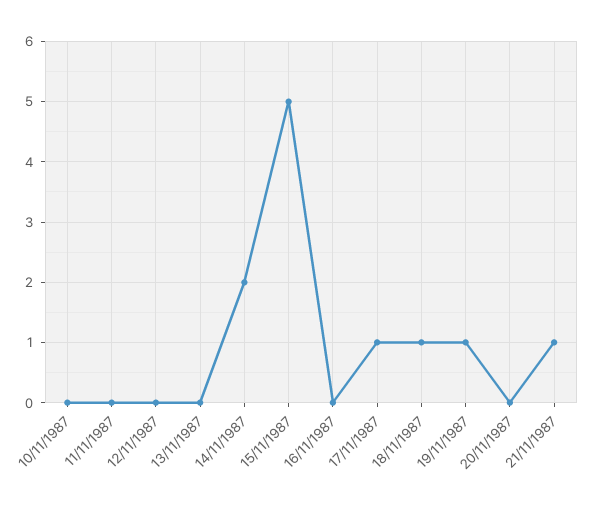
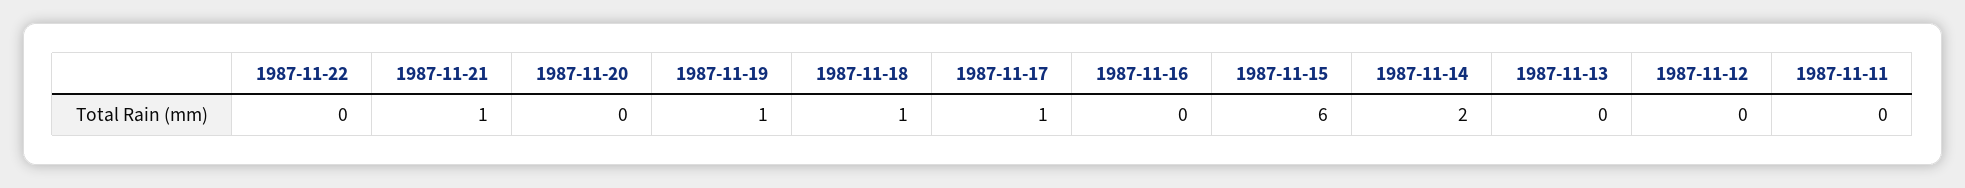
10/11/1987: 0 -> none
15/11/1987: 5 -> 6
1987-11-22: none -> 0

